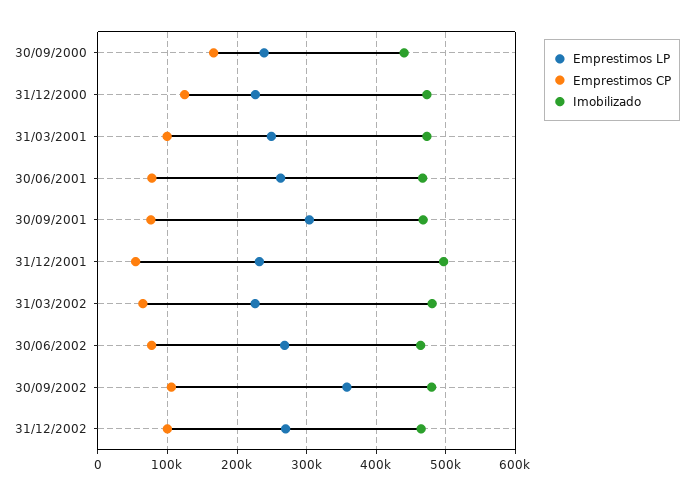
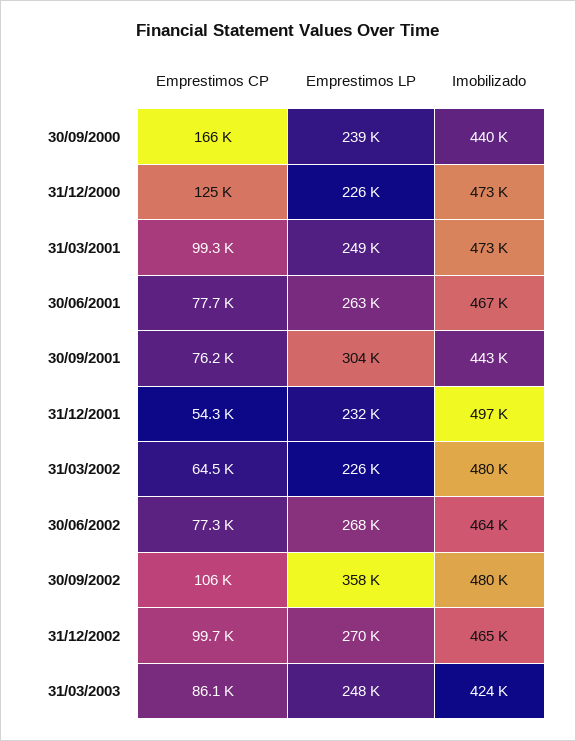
Imobilizado, 30/09/2001: 470000 -> 443000
Emprestimos CP, 31/03/2003: none -> 86100
Emprestimos LP, 31/03/2003: none -> 248000
Imobilizado, 31/03/2003: none -> 424000

